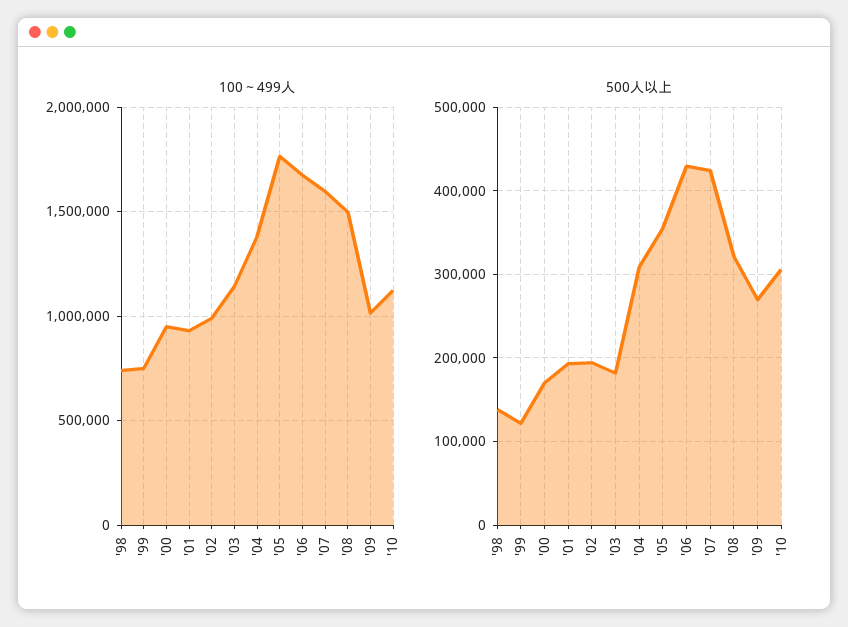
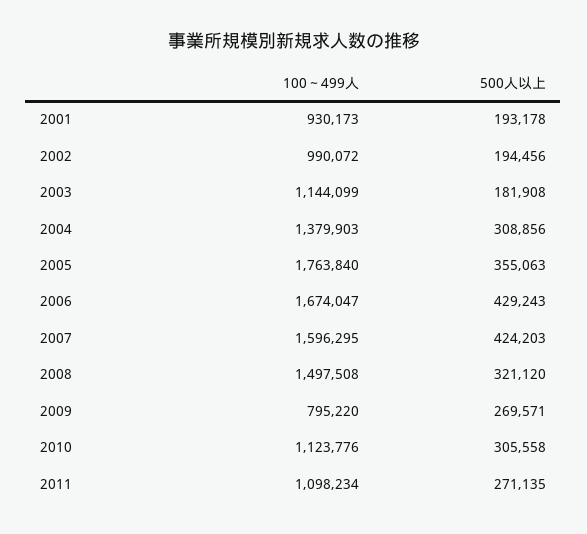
100～499人, '98: 750000 -> none
100～499人, '99: 750000 -> none
100～499人, '00: 950000 -> none
100～499人, '09: 1000000 -> 795220
500人以上, '98: 140000 -> none
500人以上, '99: 120000 -> none
500人以上, '00: 170000 -> none
100～499人, 2011: none -> 1098234
500人以上, 2011: none -> 271135

